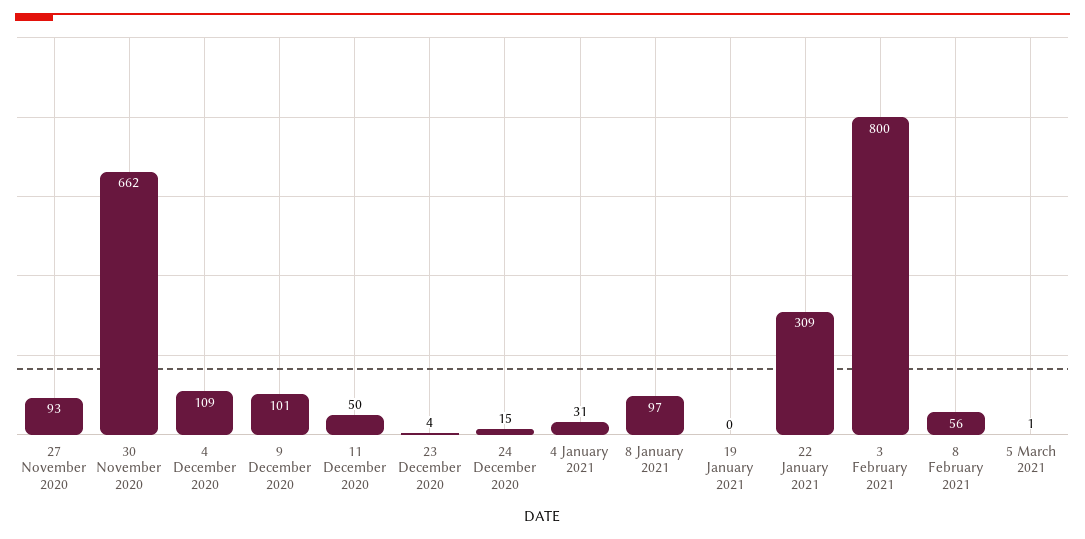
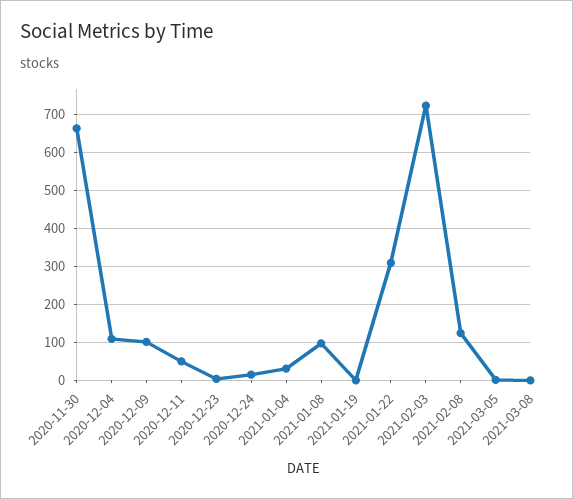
27 November 2020: 93 -> none
3 February 2021: 800 -> 720
8 February 2021: 56 -> 120
2021-03-08: none -> 0

